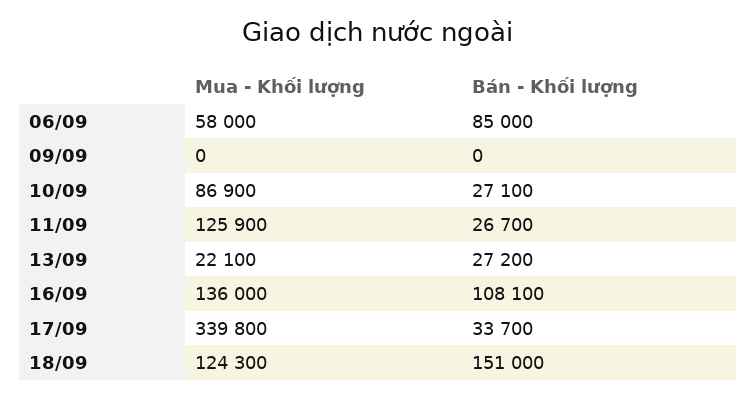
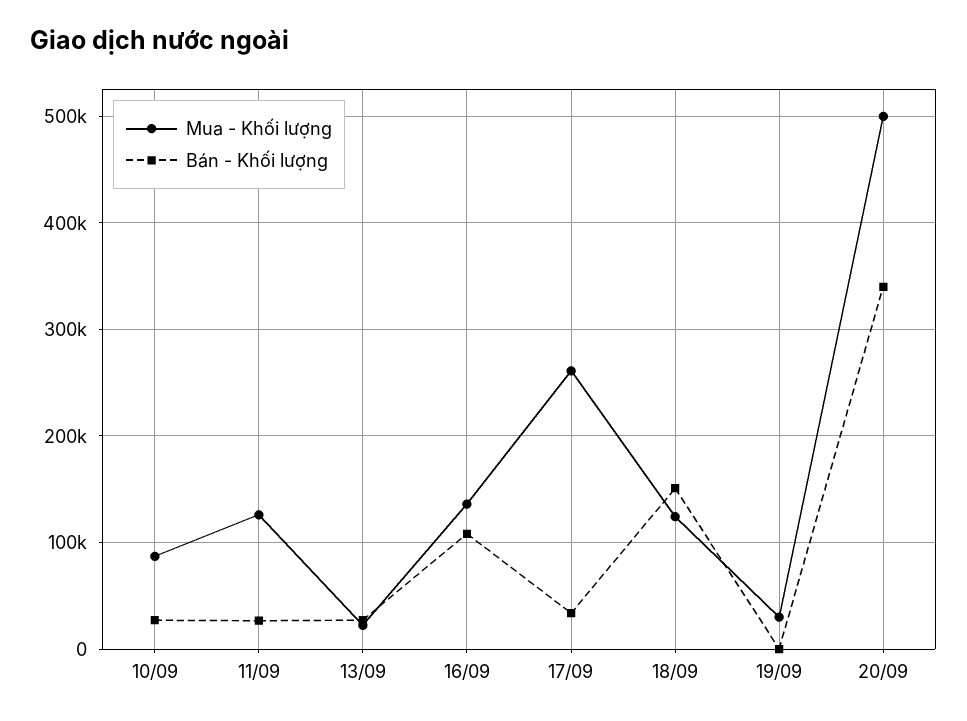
Mua - Khối lượng, 06/09: 58000 -> none
Bán - Khối lượng, 06/09: 85000 -> none
Mua - Khối lượng, 09/09: 0 -> none
Bán - Khối lượng, 09/09: 0 -> none
Mua - Khối lượng, 17/09: 339800 -> 260000
Mua - Khối lượng, 19/09: none -> 30000
Bán - Khối lượng, 19/09: none -> 0
Mua - Khối lượng, 20/09: none -> 500000
Bán - Khối lượng, 20/09: none -> 340000

